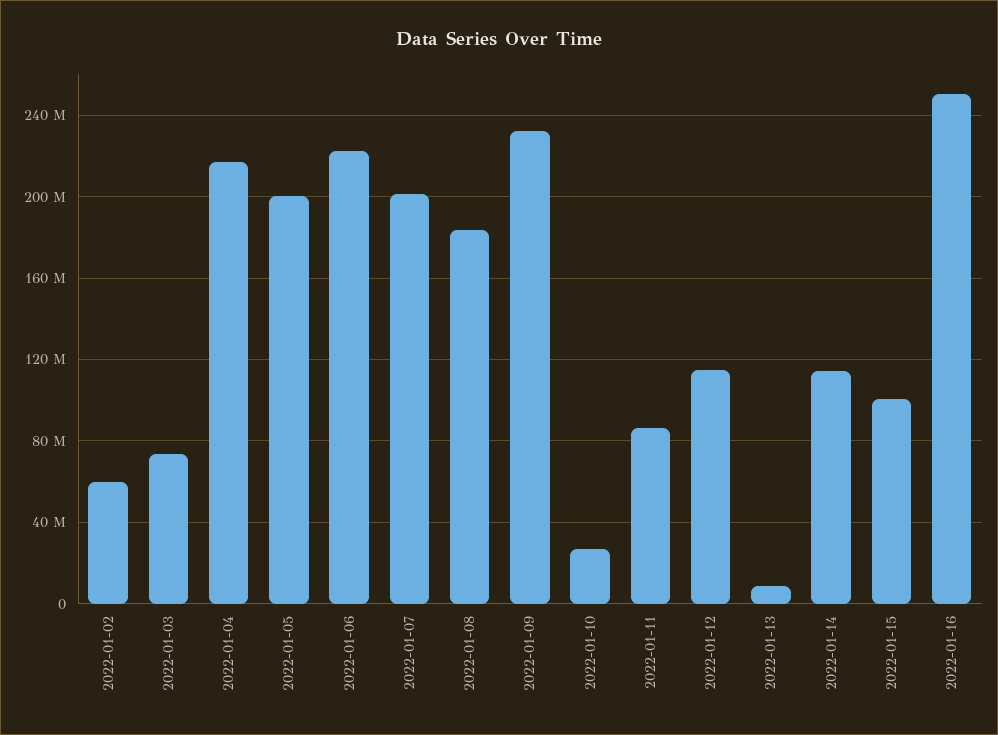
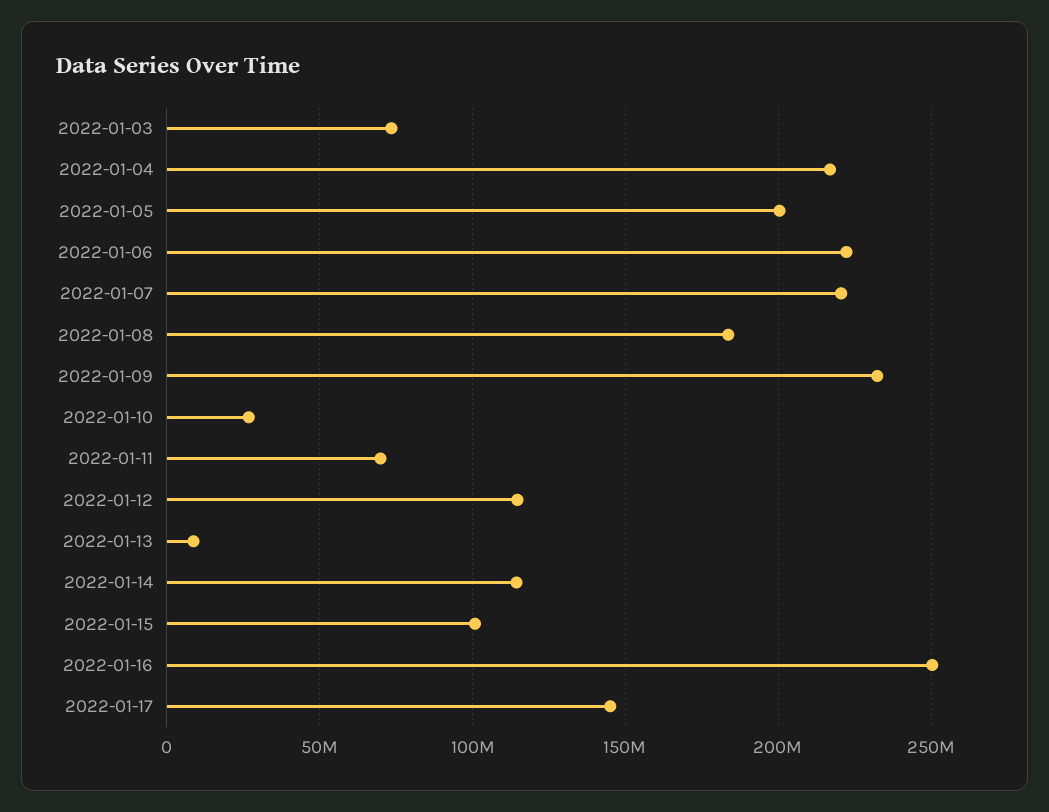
2022-01-02: 60000000 -> none
2022-01-07: 200000000 -> 220000000
2022-01-11: 85000000 -> 70000000
2022-01-17: none -> 145000000

